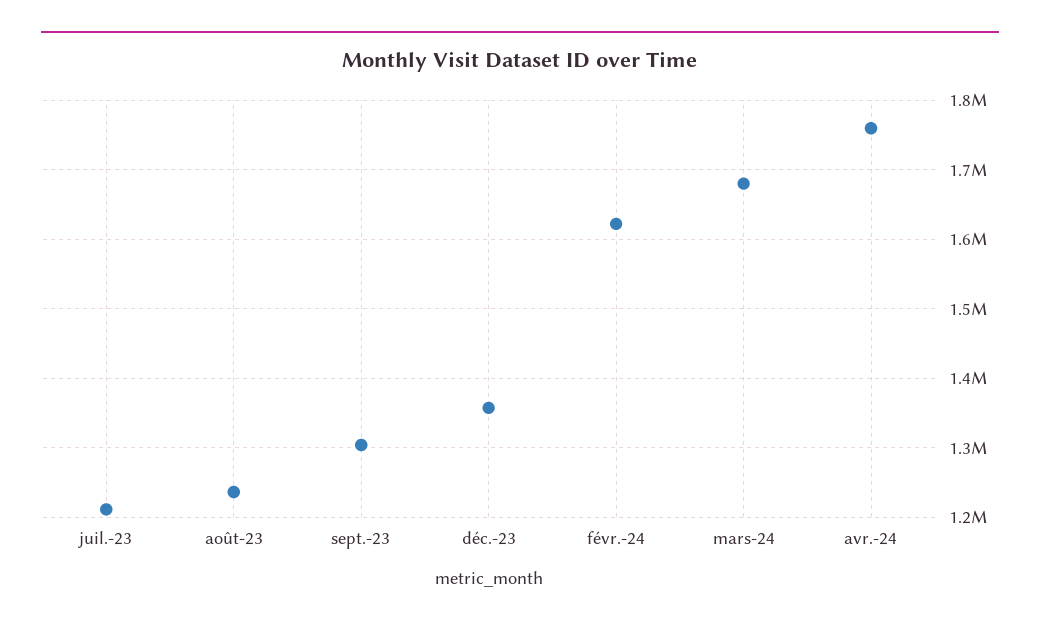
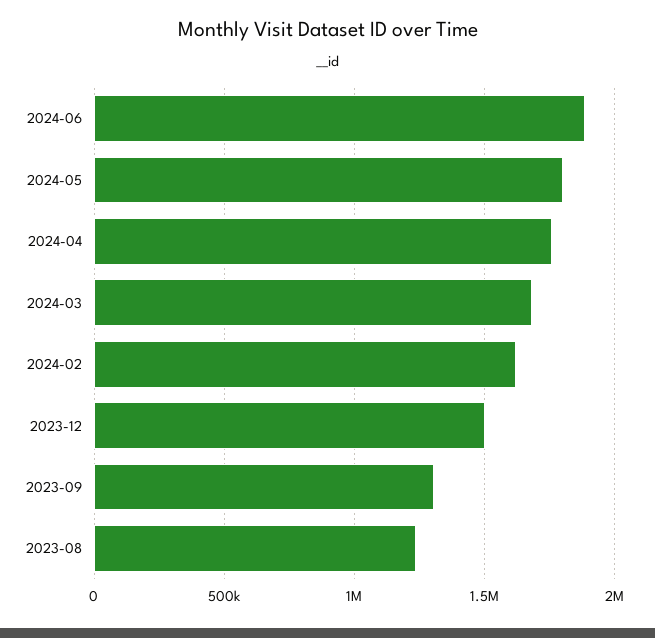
juil.-23: 1210000 -> none
déc.-23: 1360000 -> 1500000
2024-06: none -> 1900000
2024-05: none -> 1800000

